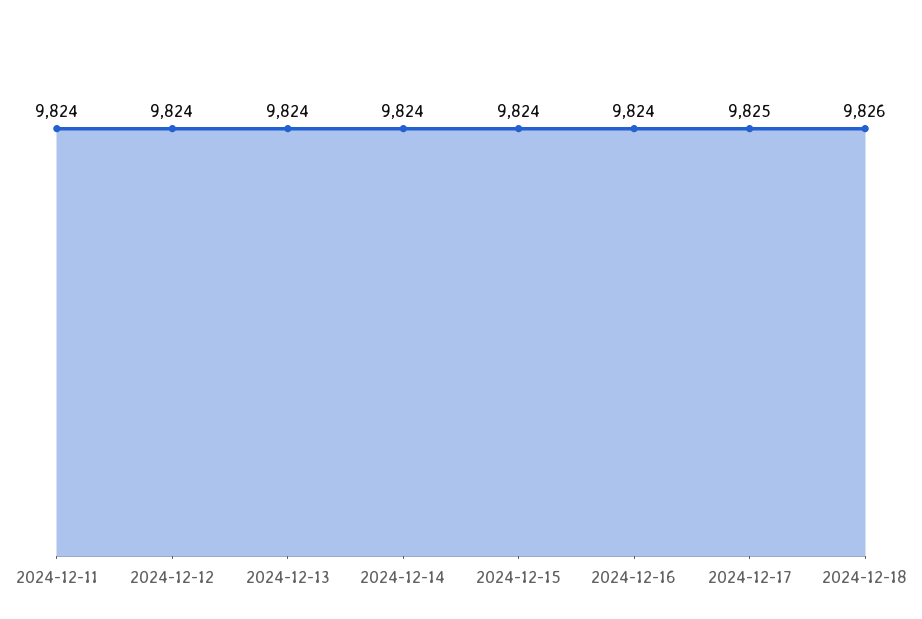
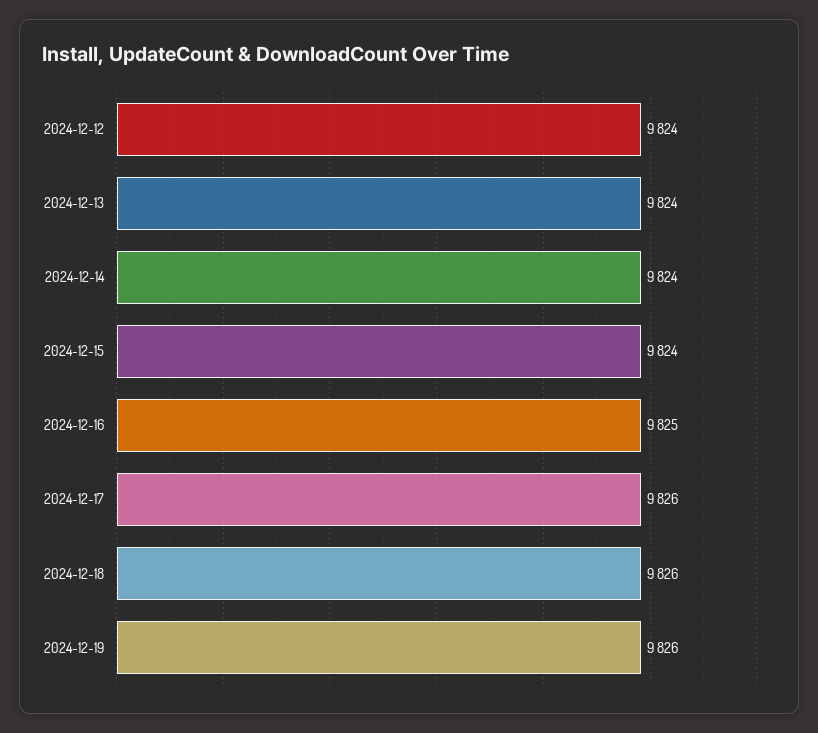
2024-12-11: 9824 -> none
2024-12-16: 9824 -> 9825
2024-12-17: 9825 -> 9826
2024-12-19: none -> 9826

